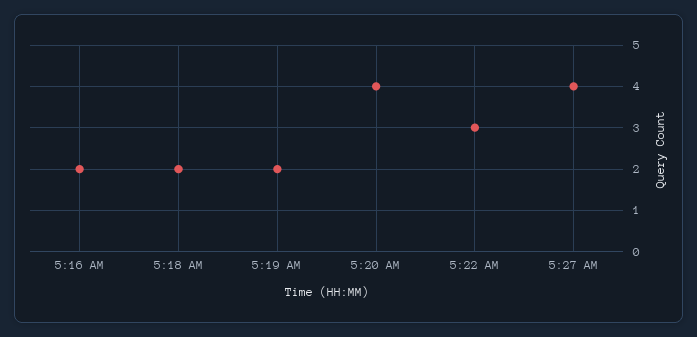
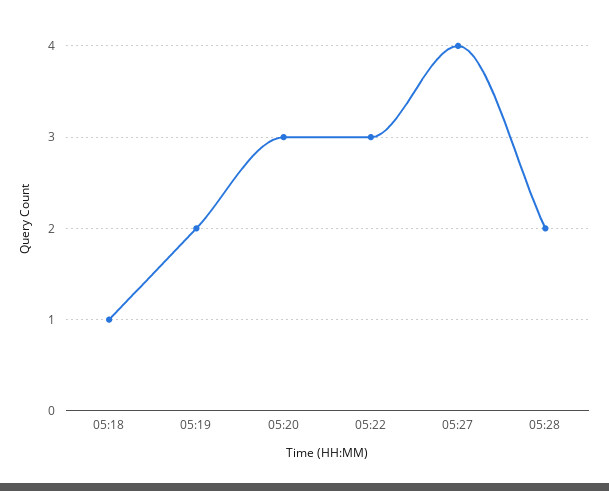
5:16 AM: 2 -> none
5:18 AM: 2 -> 1
5:20 AM: 4 -> 3
05:28: none -> 2

